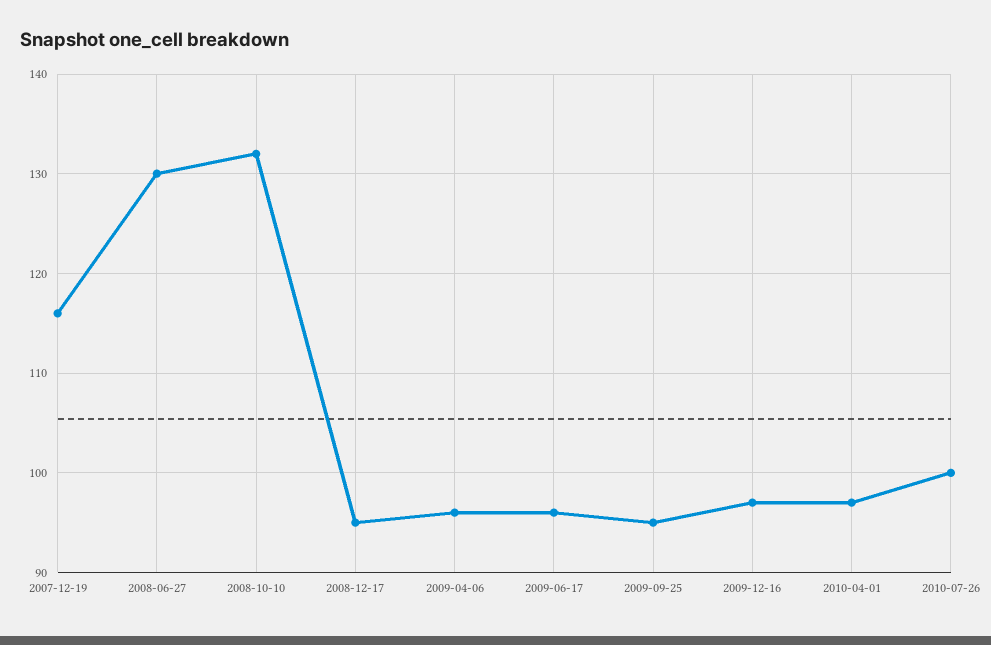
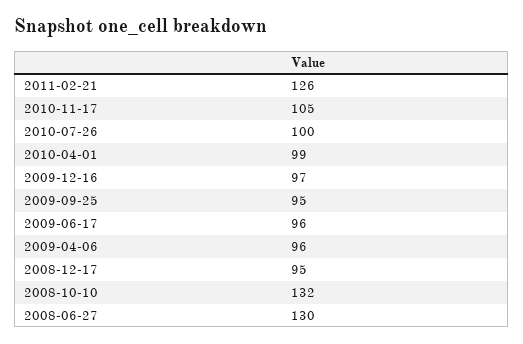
2007-12-19: 116 -> none
2010-04-01: 97 -> 99
2011-02-21: none -> 126
2010-11-17: none -> 105

